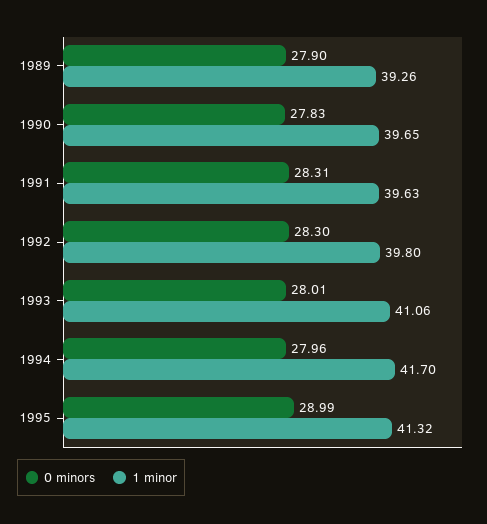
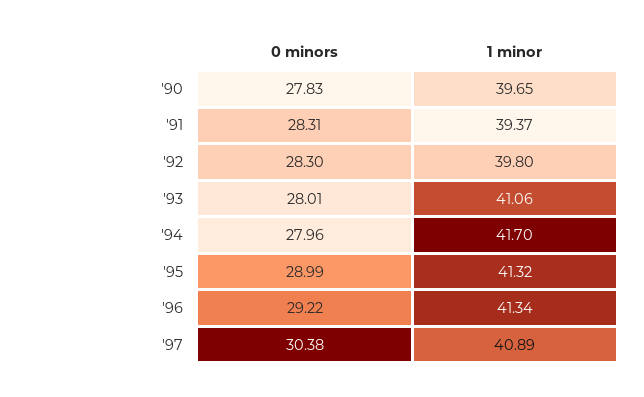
0 minors, 1989: 27.9 -> none
1 minor, 1989: 39.26 -> none
1 minor, 1991: 39.63 -> 39.37
0 minors, '96: none -> 29.22
1 minor, '96: none -> 41.34
0 minors, '97: none -> 30.38
1 minor, '97: none -> 40.89

